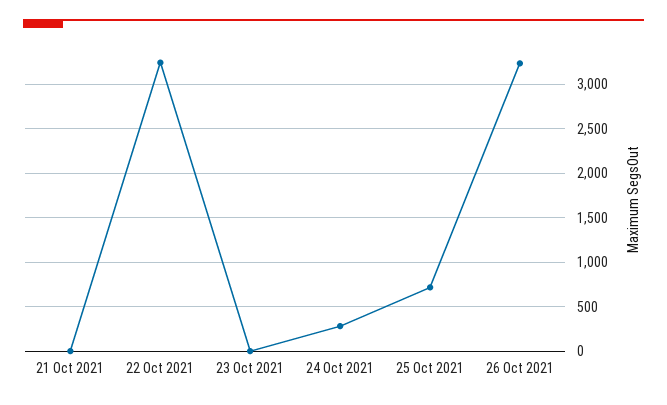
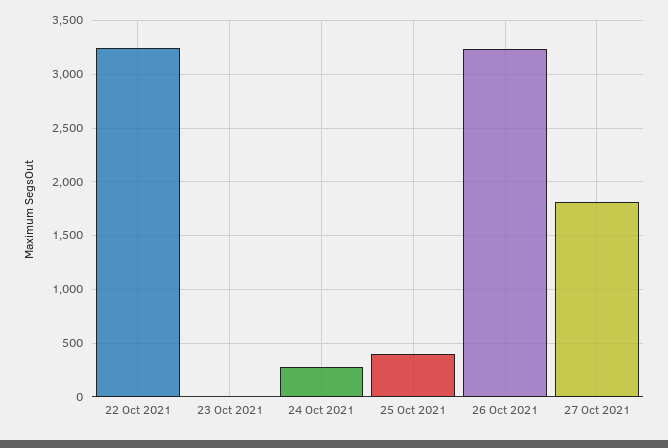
21 Oct 2021: 0 -> none
25 Oct 2021: 700 -> 400
27 Oct 2021: none -> 1800

